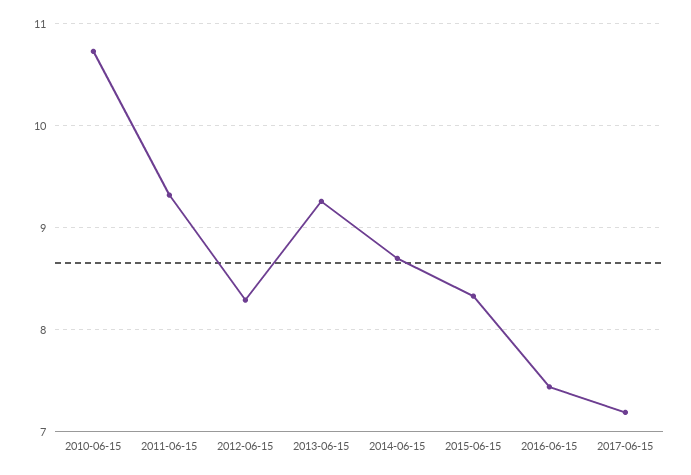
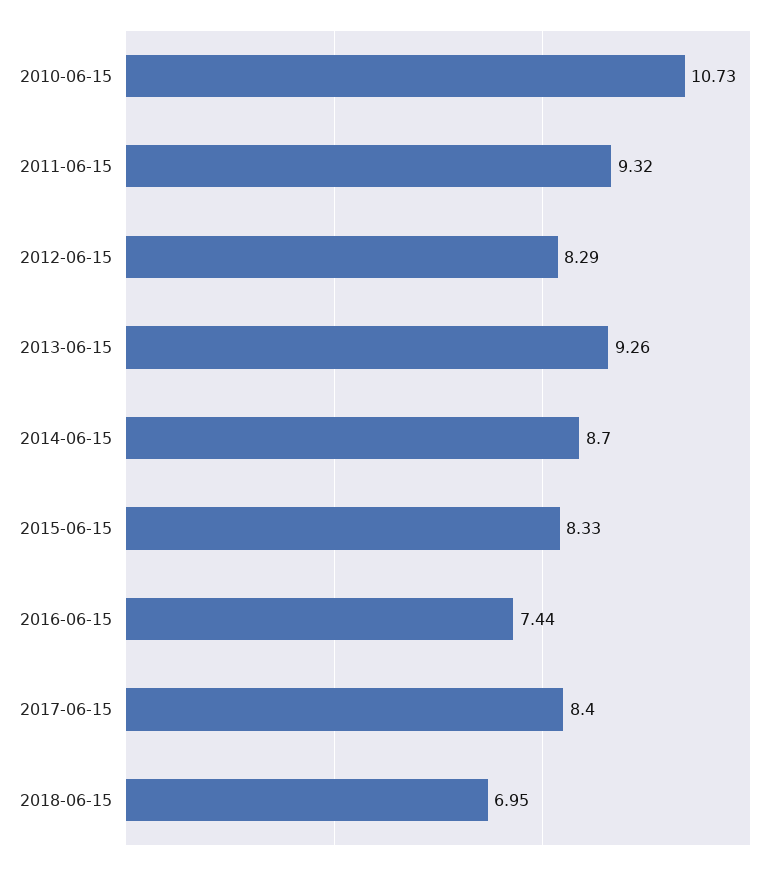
2017-06-15: 7.2 -> 8.4
2018-06-15: none -> 6.95

